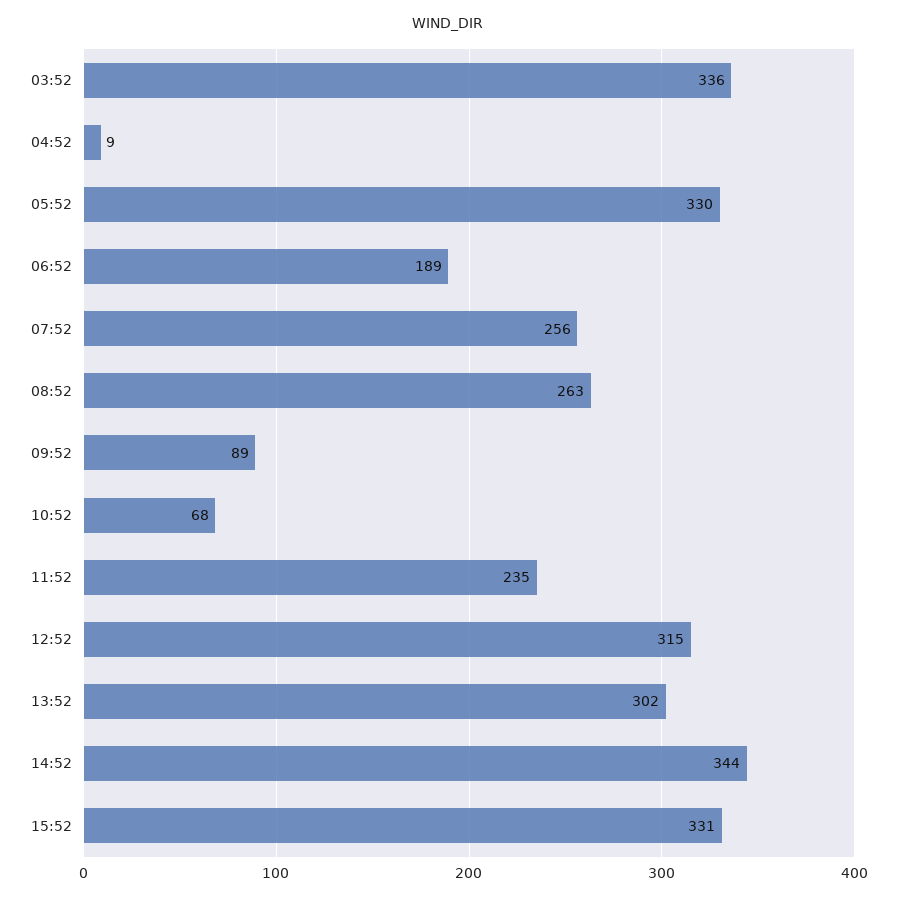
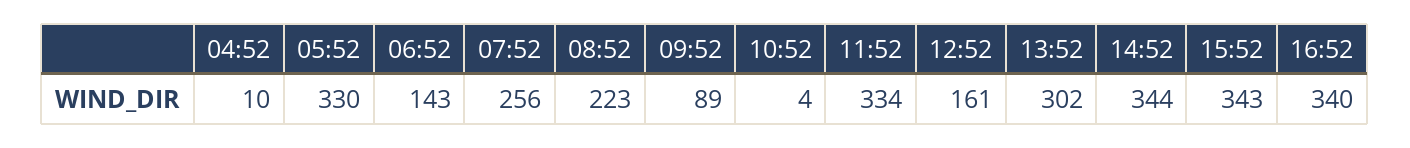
03:52: 336 -> none
04:52: 9 -> 10
06:52: 189 -> 143
08:52: 263 -> 223
10:52: 68 -> 4
11:52: 235 -> 334
12:52: 315 -> 161
15:52: 331 -> 343
16:52: none -> 340

